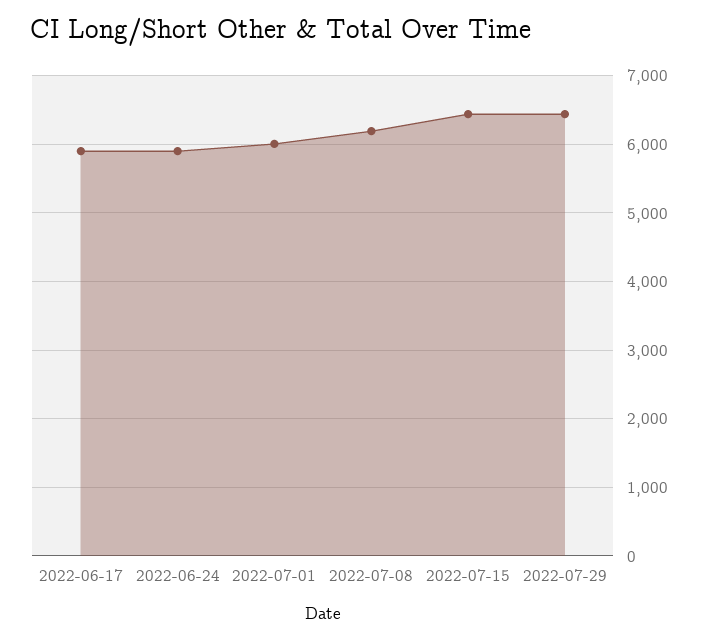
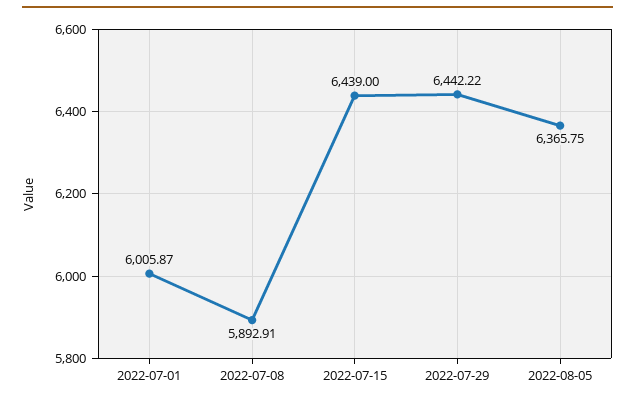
2022-06-17: 5900 -> none
2022-06-24: 5900 -> none
2022-07-08: 6200 -> 5892.91
2022-08-05: none -> 6365.75

